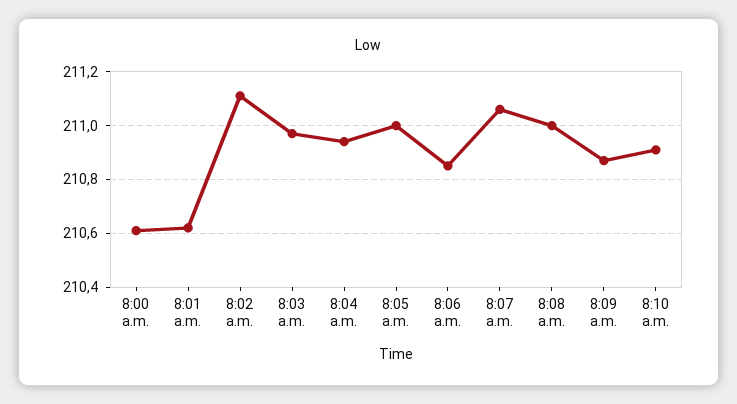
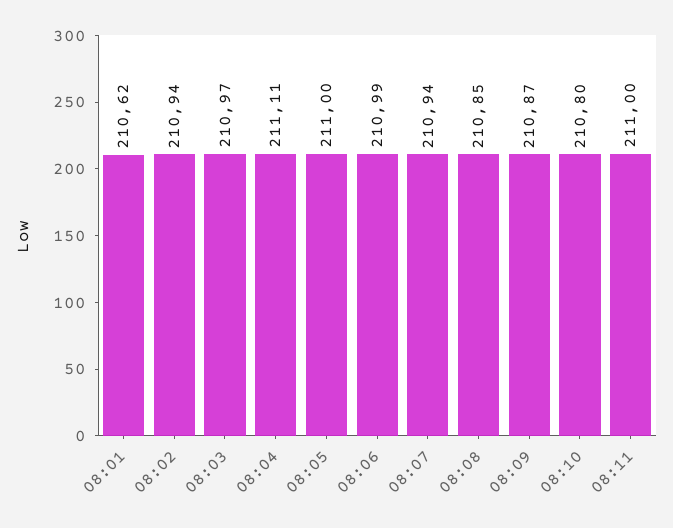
8:00 a.m.: 210.6 -> none
8:02 a.m.: 211.1 -> 210.94
8:04 a.m.: 210.95 -> 211.11
8:06 a.m.: 210.85 -> 210.99
8:07 a.m.: 211.05 -> 210.94
8:08 a.m.: 211 -> 210.85
8:10 a.m.: 210.9 -> 210.8
08:11: none -> 211

